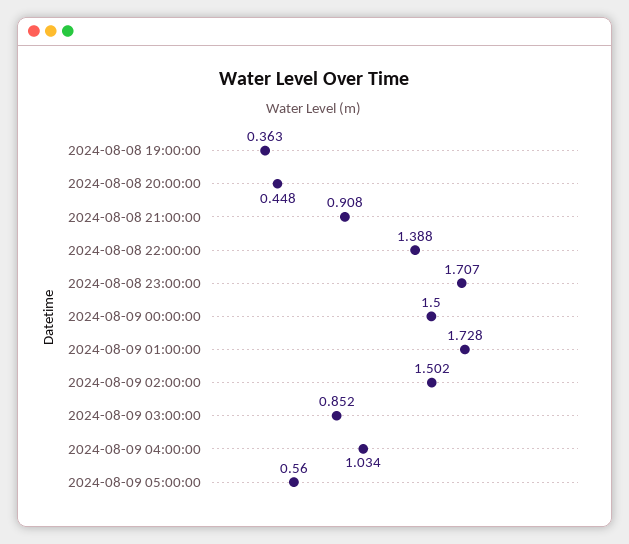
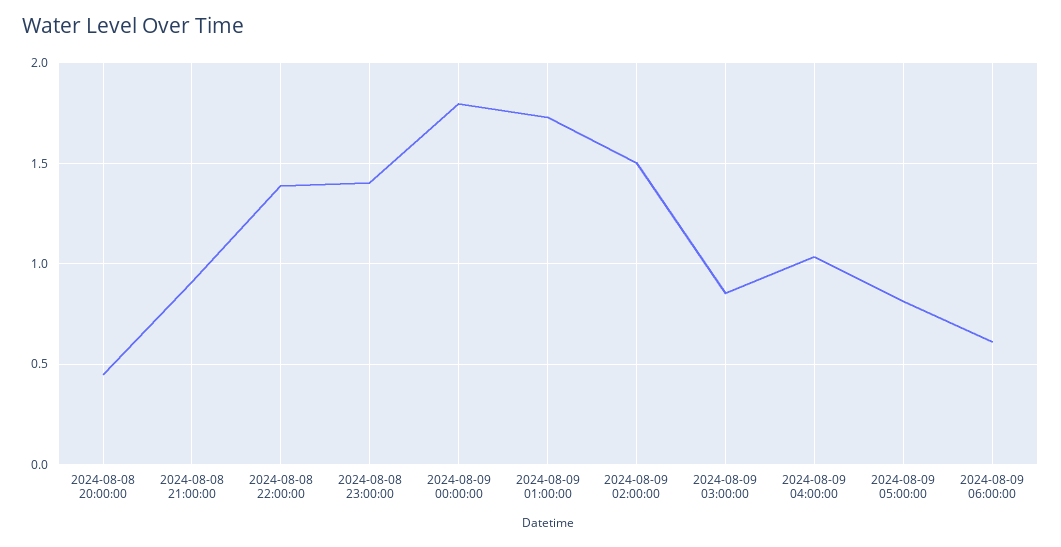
2024-08-08 19:00:00: 0.363 -> none
2024-08-08 23:00:00: 1.707 -> 1.4
2024-08-09 00:00:00: 1.5 -> 1.8
2024-08-09 05:00:00: 0.56 -> 0.8
2024-08-09 06:00:00: none -> 0.6

